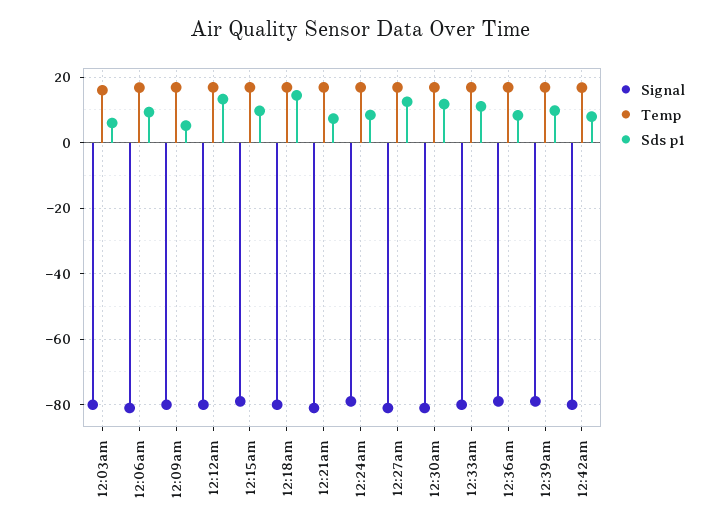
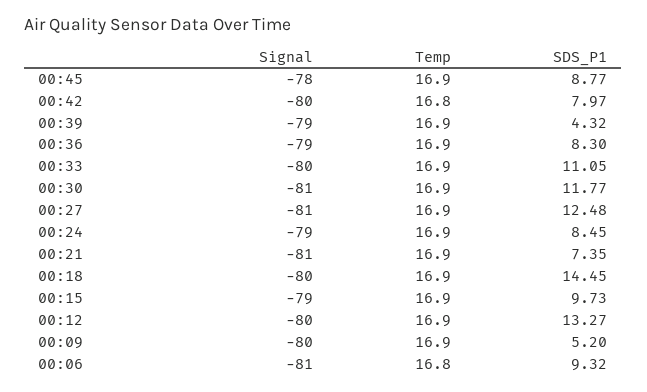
Signal, 12:03am: -80 -> none
Temp, 12:03am: 16 -> none
Sds p1, 12:03am: 6 -> none
Sds p1, 12:39am: 10 -> 4.32
Signal, 00:45: none -> -78
Temp, 00:45: none -> 16.9
Sds p1, 00:45: none -> 8.77

